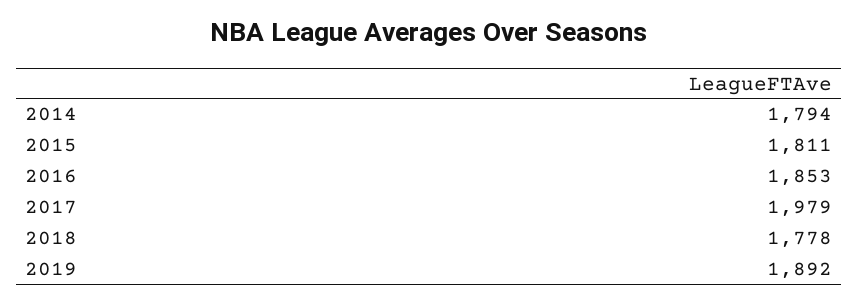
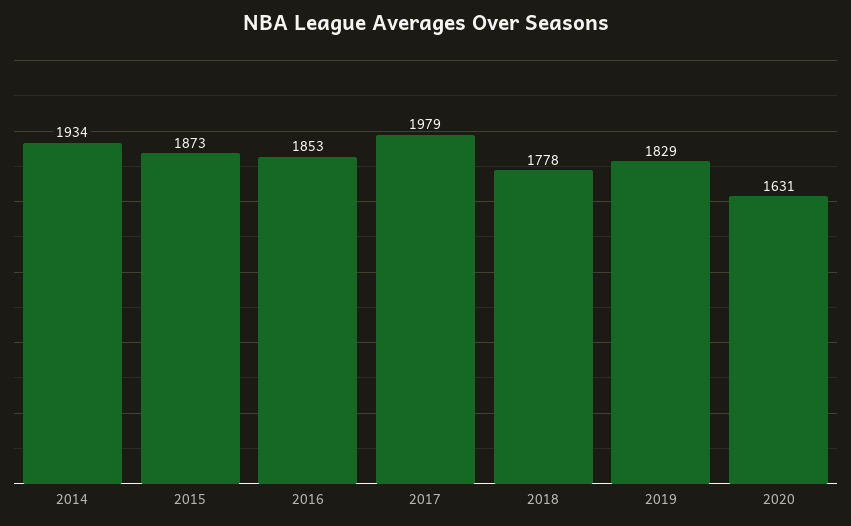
2014: 1794 -> 1934
2015: 1811 -> 1873
2019: 1892 -> 1829
2020: none -> 1631

